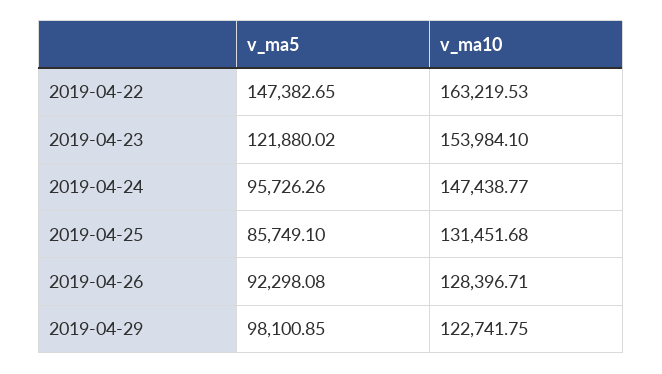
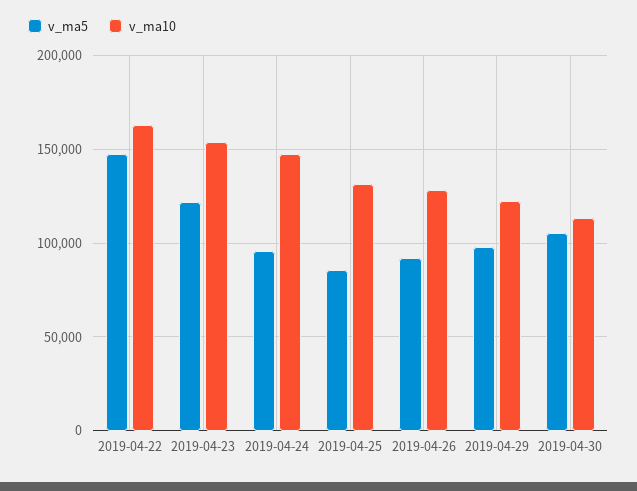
v_ma5, 2019-04-30: none -> 105000
v_ma10, 2019-04-30: none -> 115000

